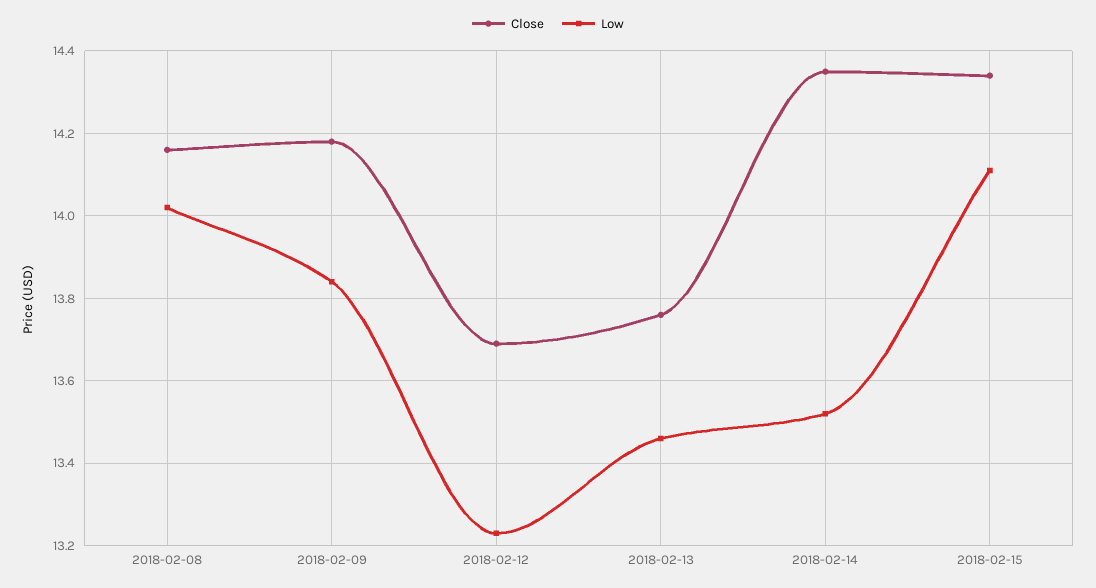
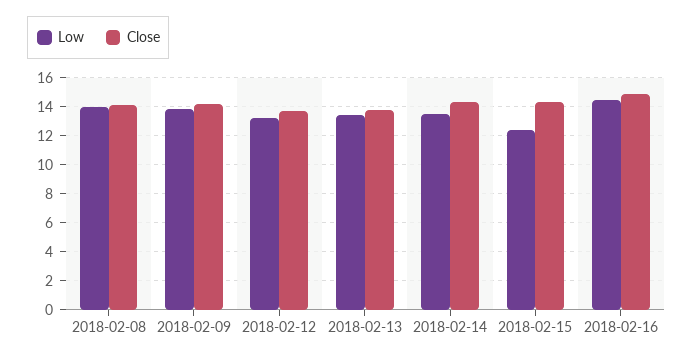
Low, 2018-02-15: 14.1 -> 12.5
Low, 2018-02-16: none -> 14.5
Close, 2018-02-16: none -> 15

